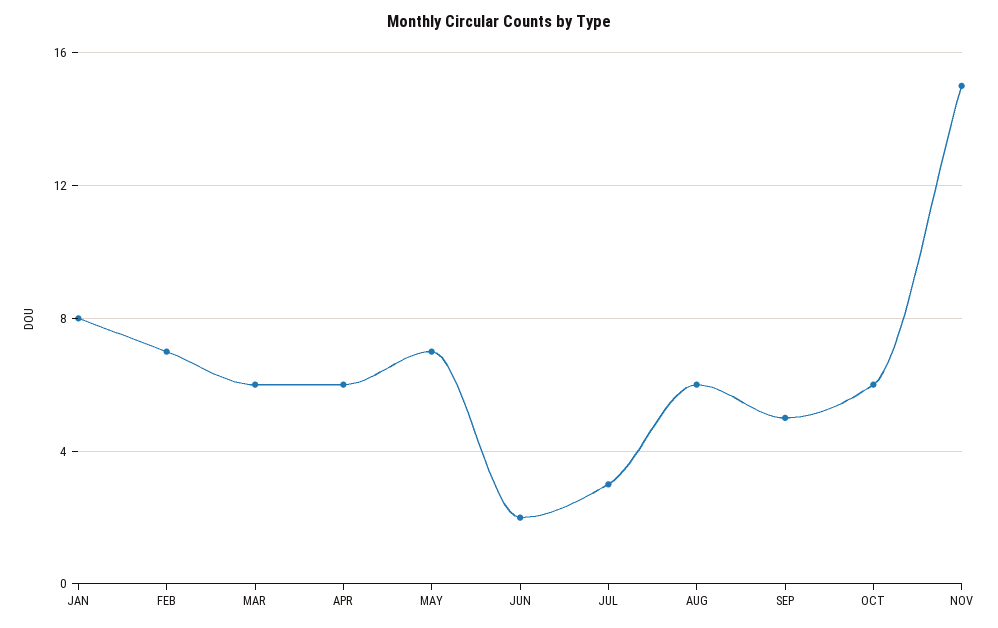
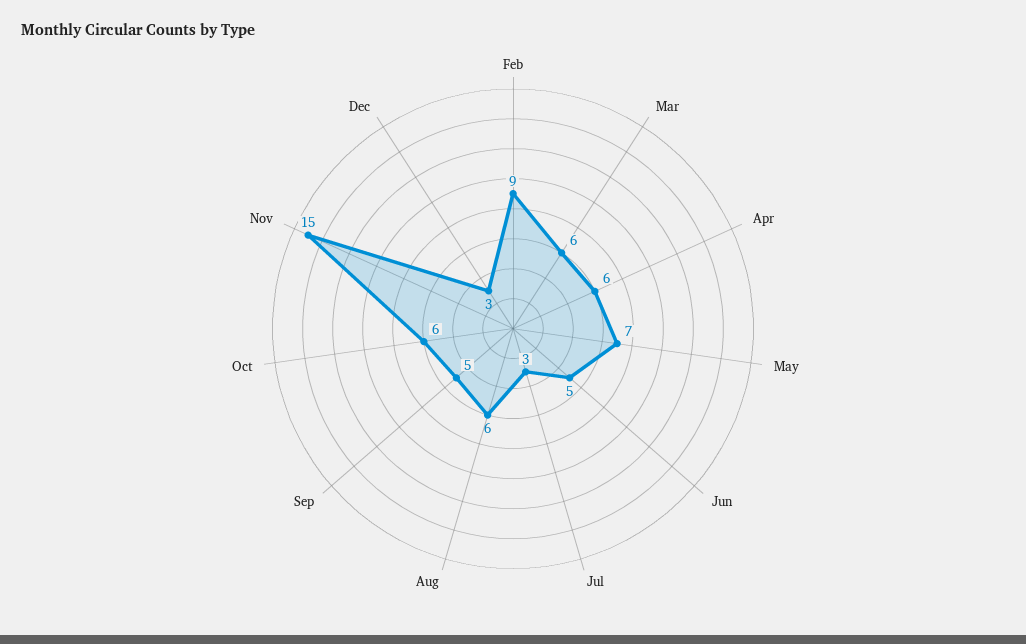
JAN: 8 -> none
FEB: 7 -> 9
JUN: 2 -> 5
Dec: none -> 3

